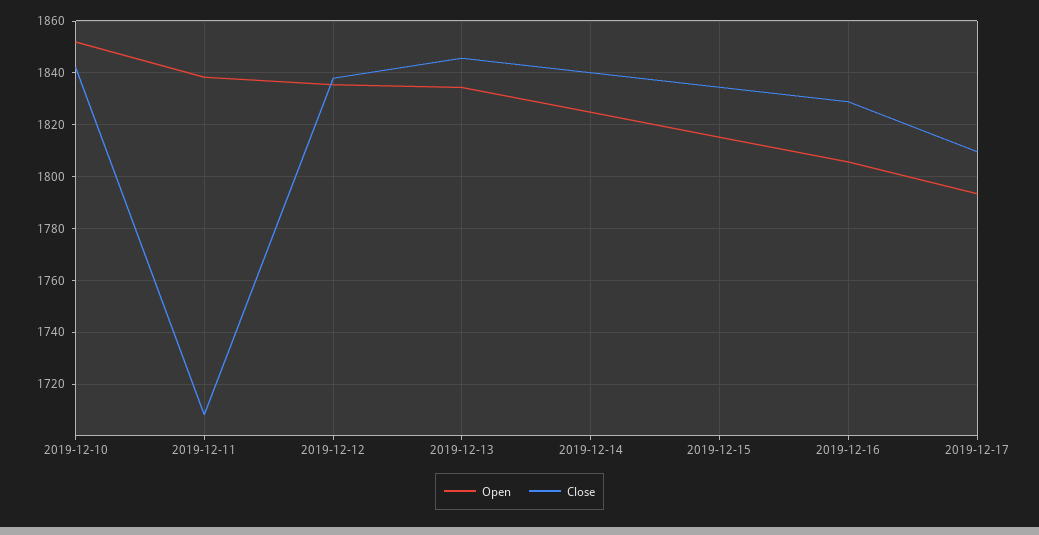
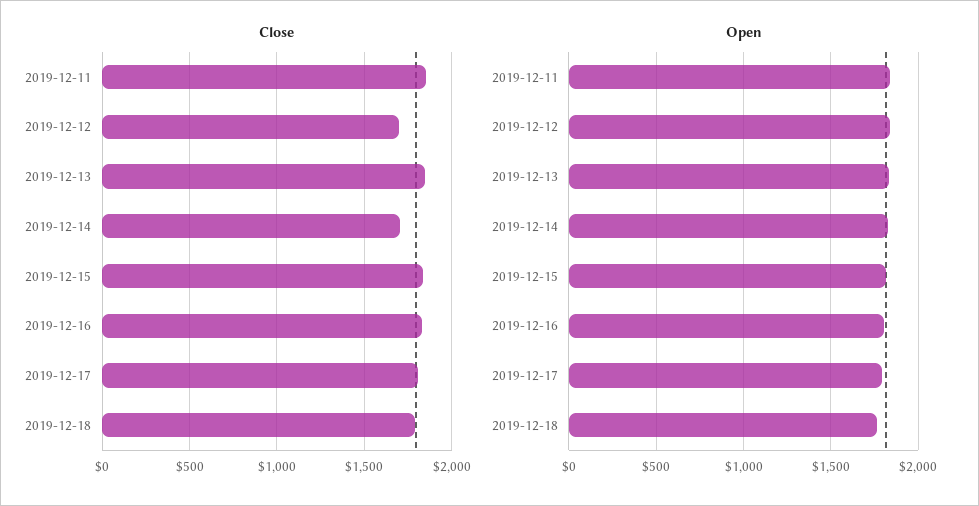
Open, 2019-12-10: 1852.5 -> none
Close, 2019-12-10: 1842.5 -> none
Close, 2019-12-11: 1707.5 -> 1850
Close, 2019-12-12: 1837.5 -> 1700
Close, 2019-12-14: 1840 -> 1700
Close, 2019-12-18: none -> 1800
Open, 2019-12-18: none -> 1750

